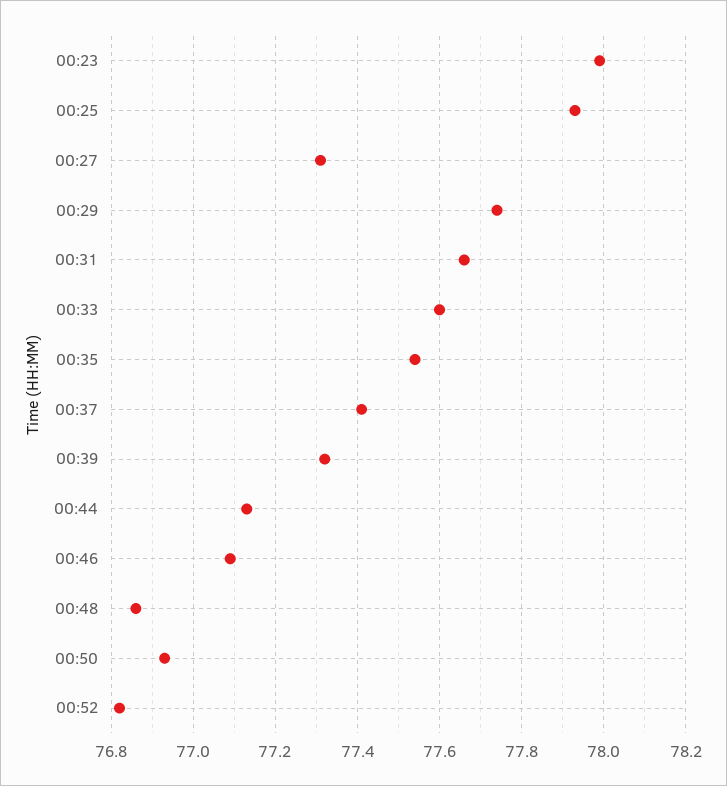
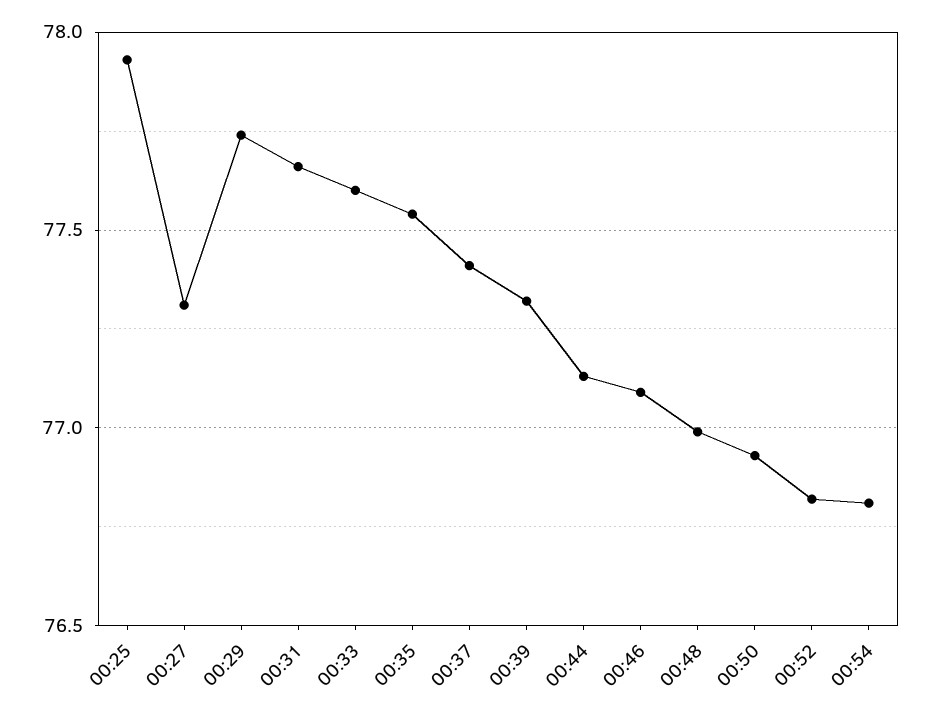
00:23: 78 -> none
00:48: 76.85 -> 77
00:54: none -> 76.8

